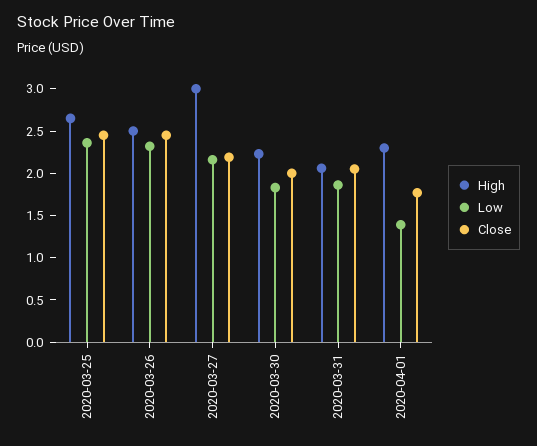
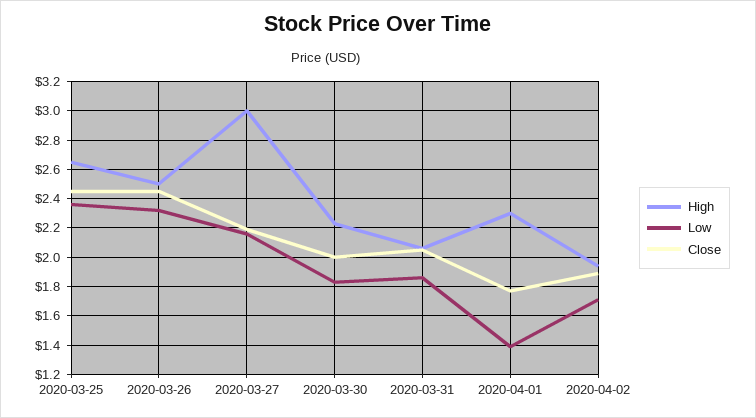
High, 2020-04-02: none -> 1.95
Low, 2020-04-02: none -> 1.7
Close, 2020-04-02: none -> 1.9

